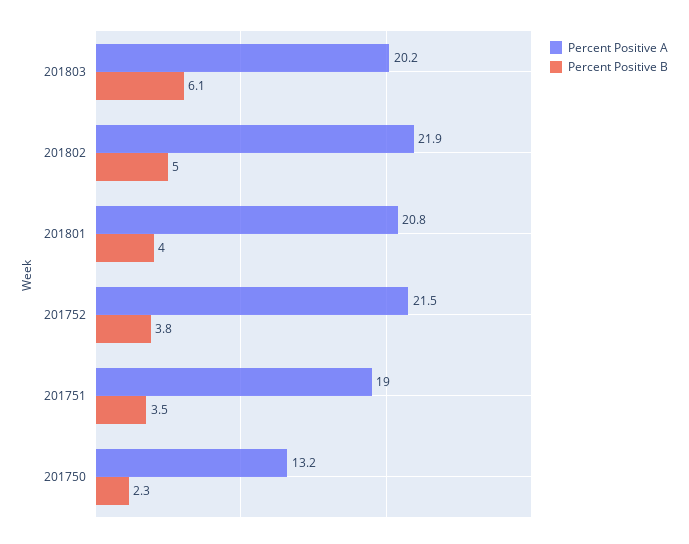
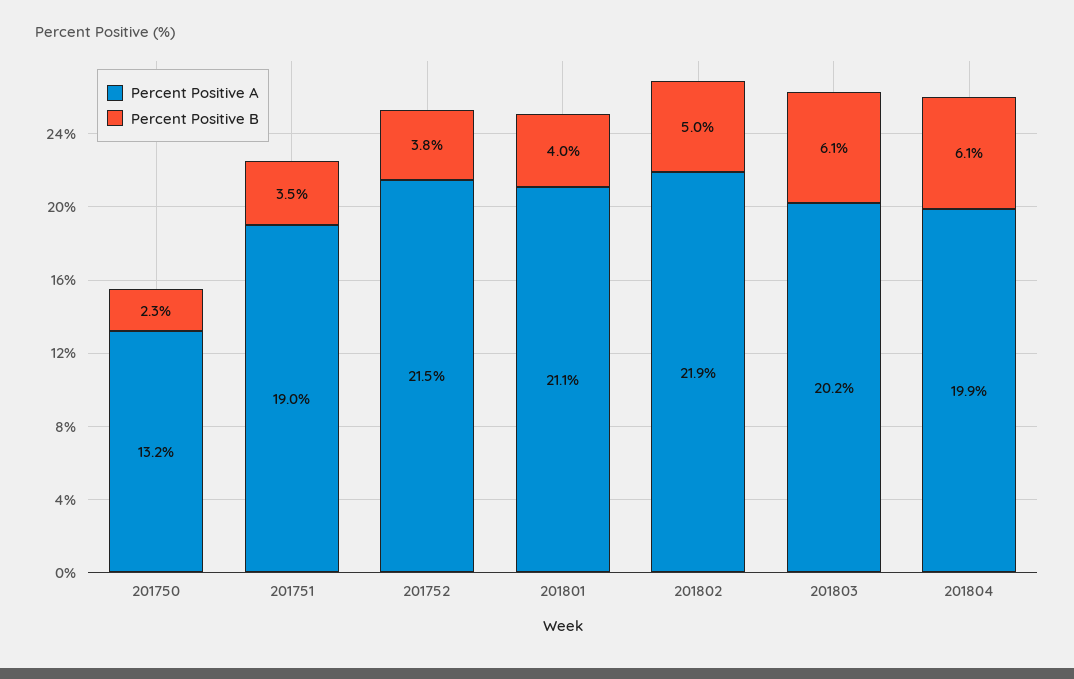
Percent Positive A, 201801: 20.8 -> 21.1
Percent Positive A, 201804: none -> 19.9
Percent Positive B, 201804: none -> 6.1

